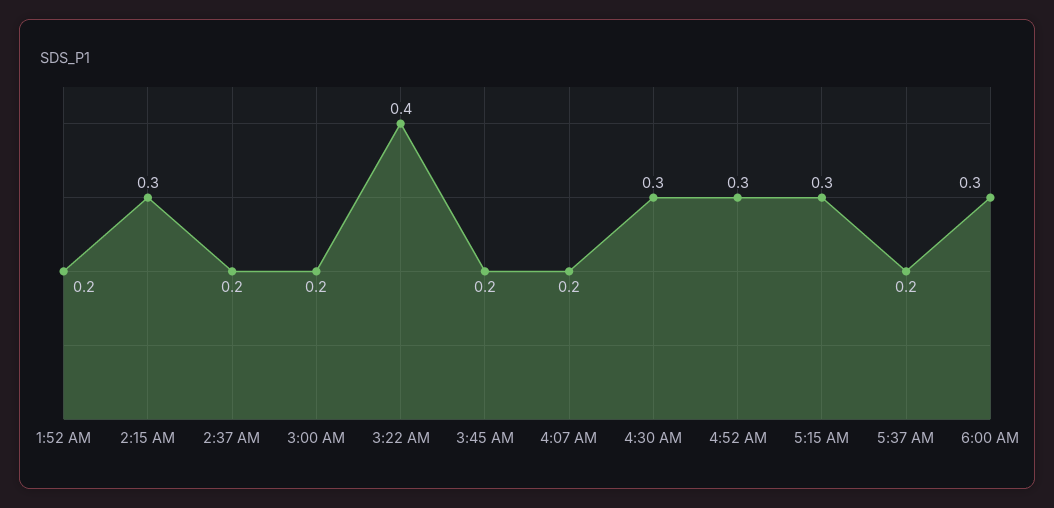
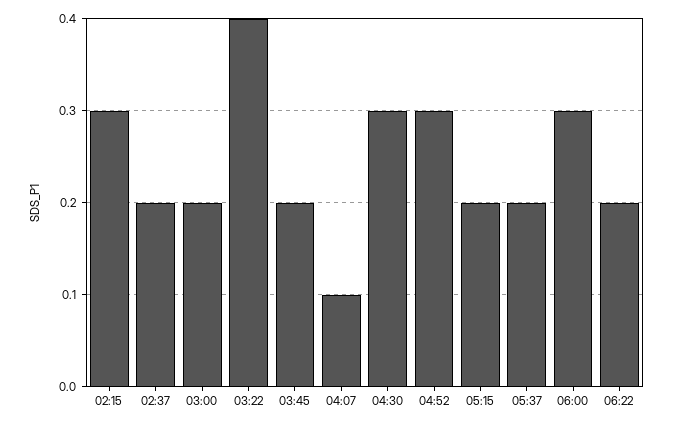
1:52 AM: 0.2 -> none
4:07 AM: 0.2 -> 0.1
5:15 AM: 0.3 -> 0.2
06:22: none -> 0.2

